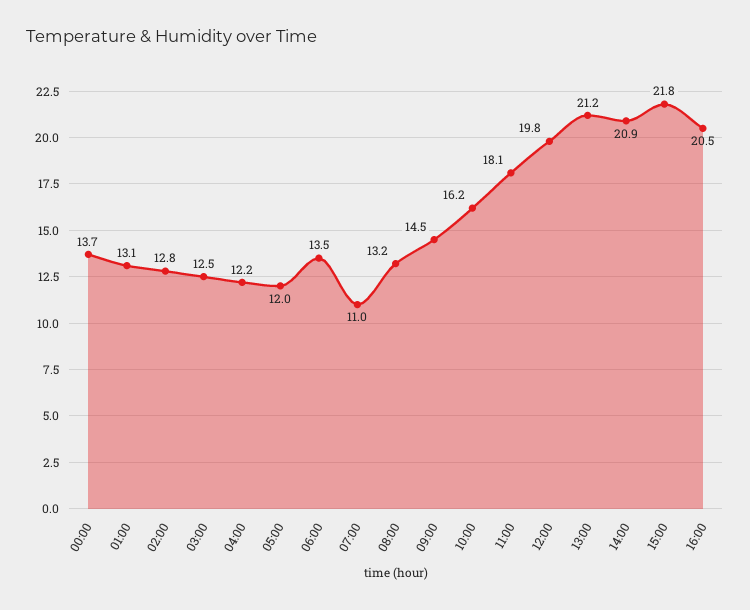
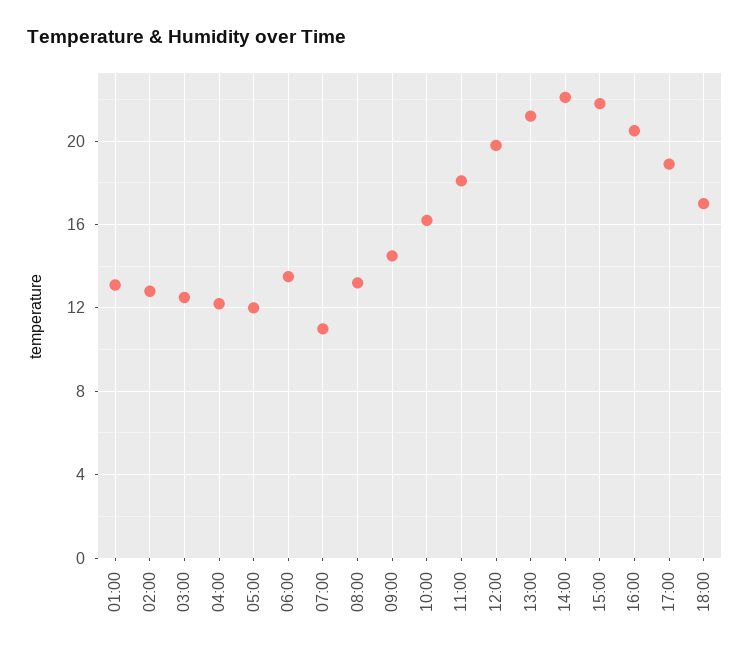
00:00: 13.7 -> none
14:00: 20.9 -> 22
17:00: none -> 19
18:00: none -> 17

